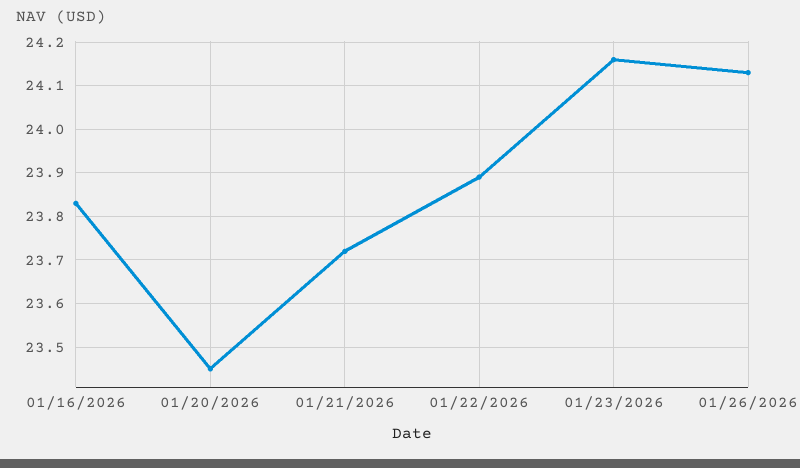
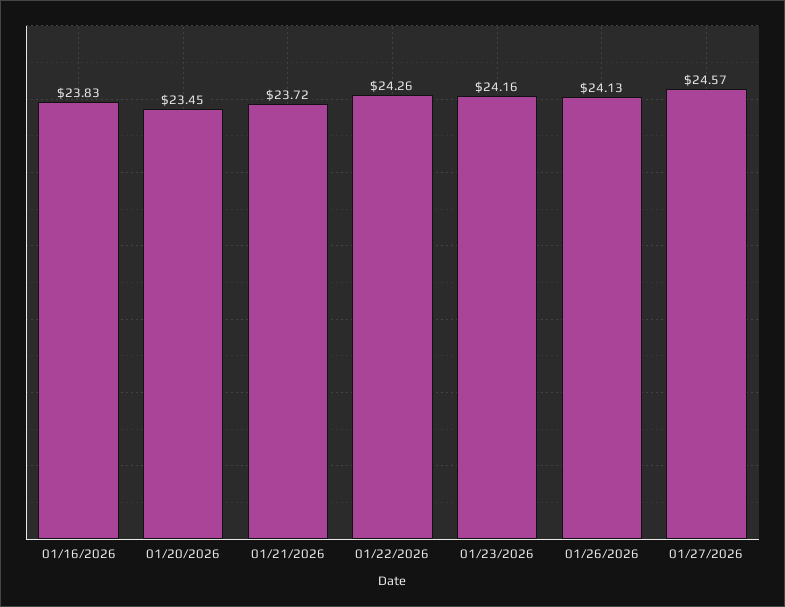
01/22/2026: 23.9 -> 24.26
01/27/2026: none -> 24.57

